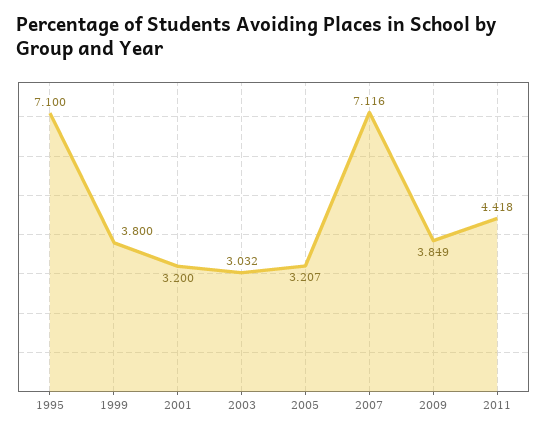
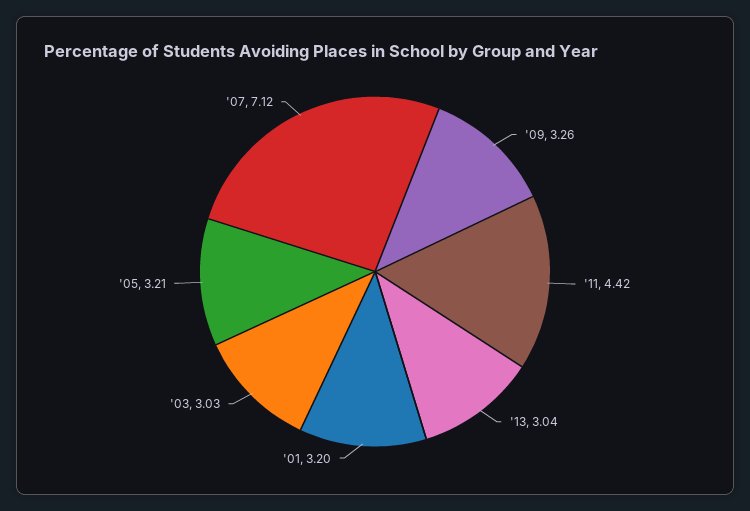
1995: 7.1 -> none
1999: 3.8 -> none
2009: 3.849 -> 3.26
'13: none -> 3.04

